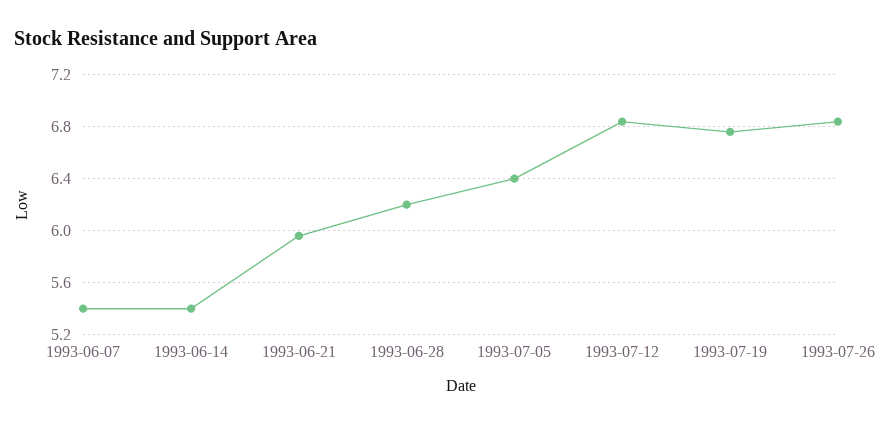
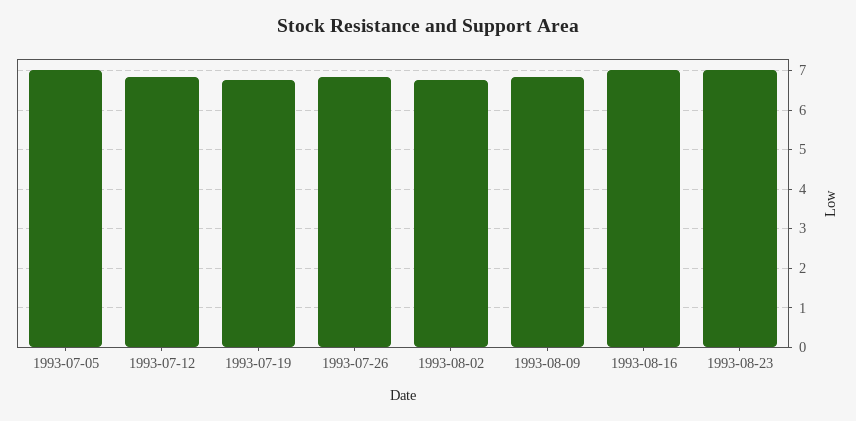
1993-06-07: 5.4 -> none
1993-06-14: 5.4 -> none
1993-06-21: 5.95 -> none
1993-06-28: 6.2 -> none
1993-07-05: 6.4 -> 7
1993-08-02: none -> 6.8
1993-08-09: none -> 6.8
1993-08-16: none -> 7
1993-08-23: none -> 7

